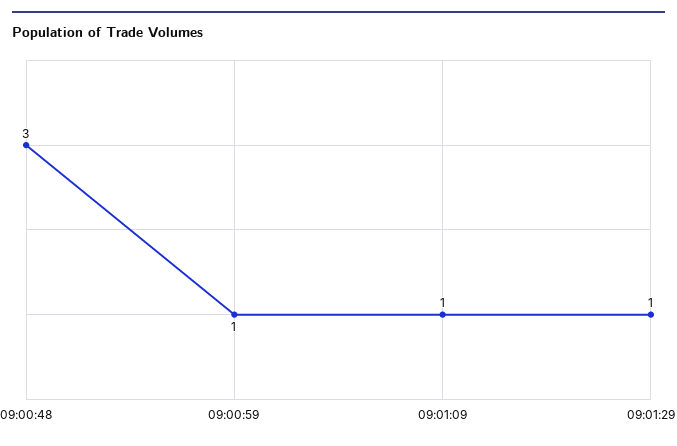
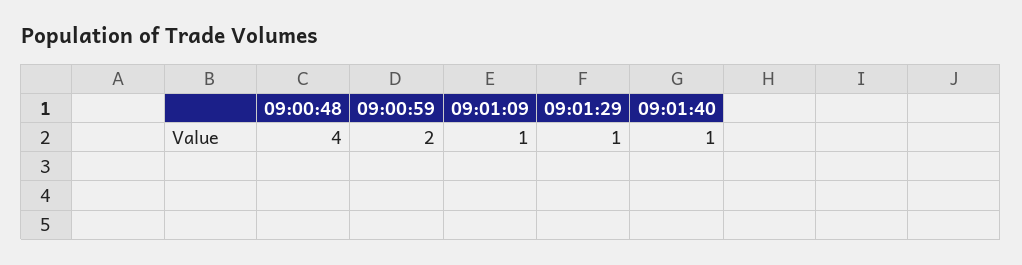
09:00:48: 3 -> 4
09:00:59: 1 -> 2
09:01:40: none -> 1

